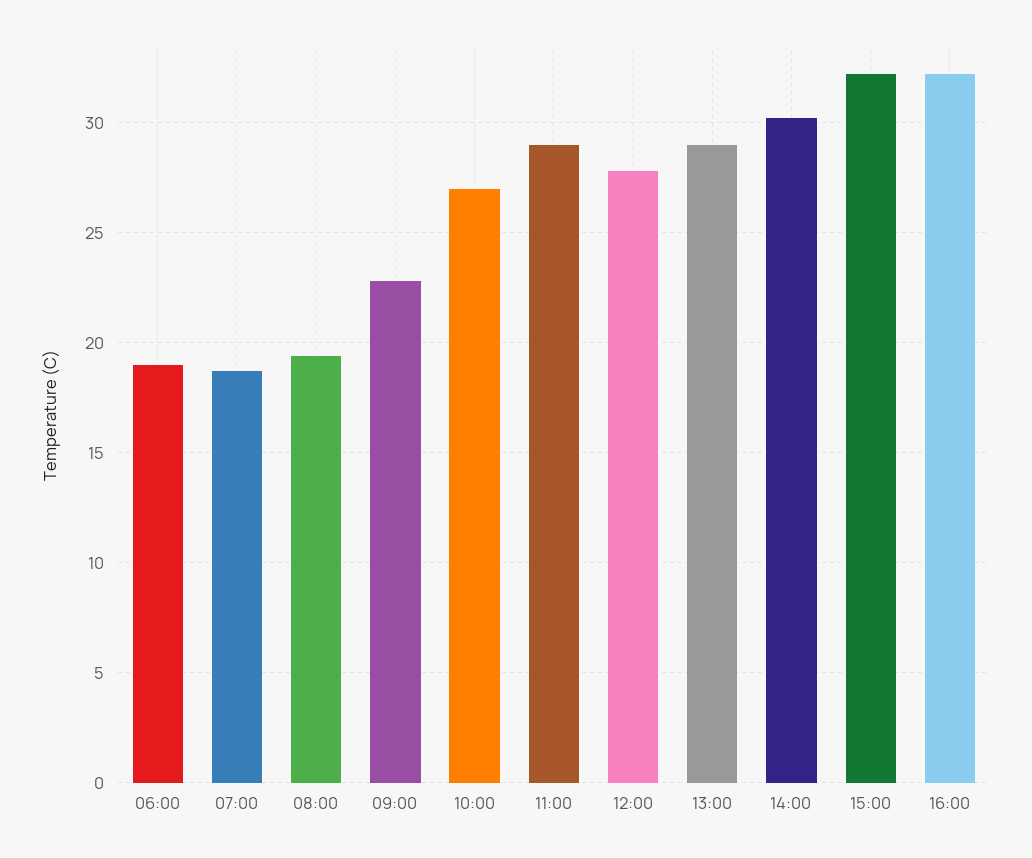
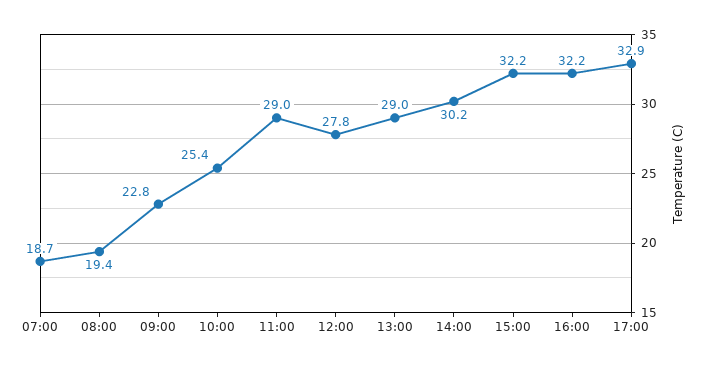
06:00: 19 -> none
10:00: 27 -> 25.4
17:00: none -> 32.9

